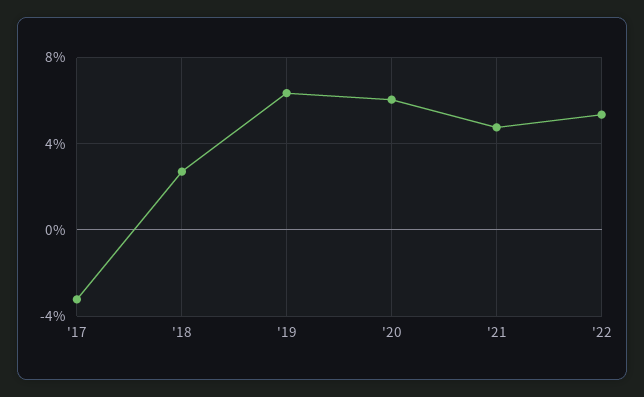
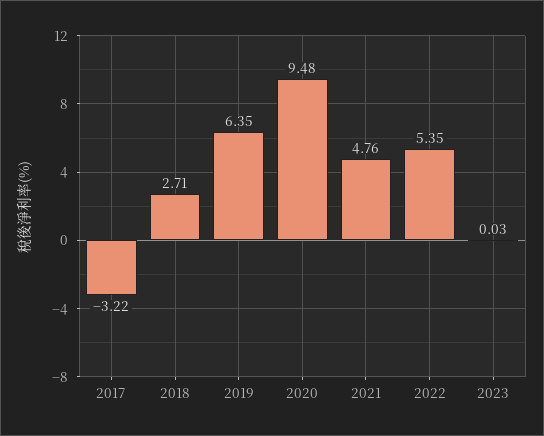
'20: 6 -> 9.48
2023: none -> 0.03

